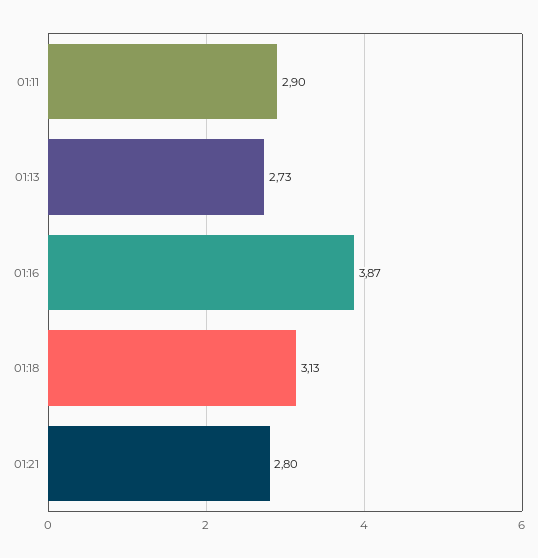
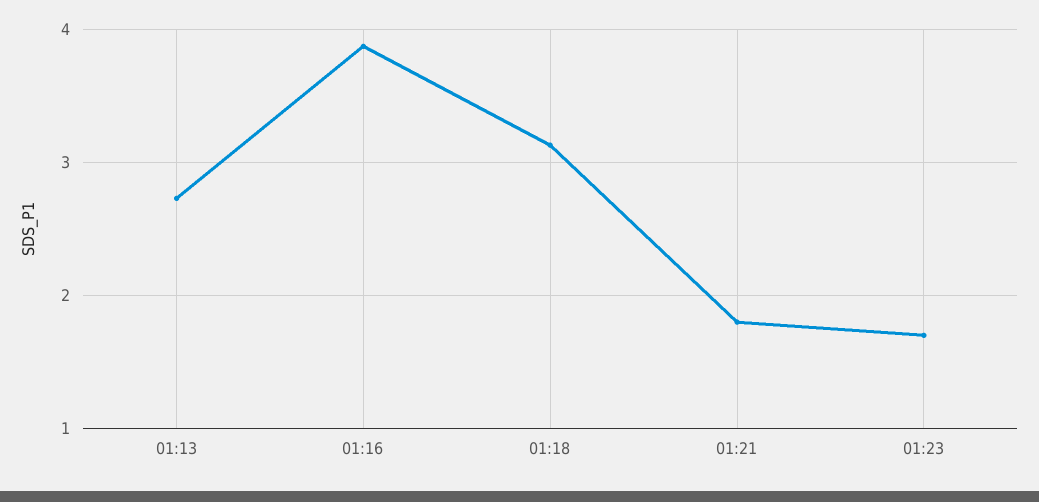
01:11: 2.9 -> none
01:21: 2.8 -> 1.8
01:23: none -> 1.7

